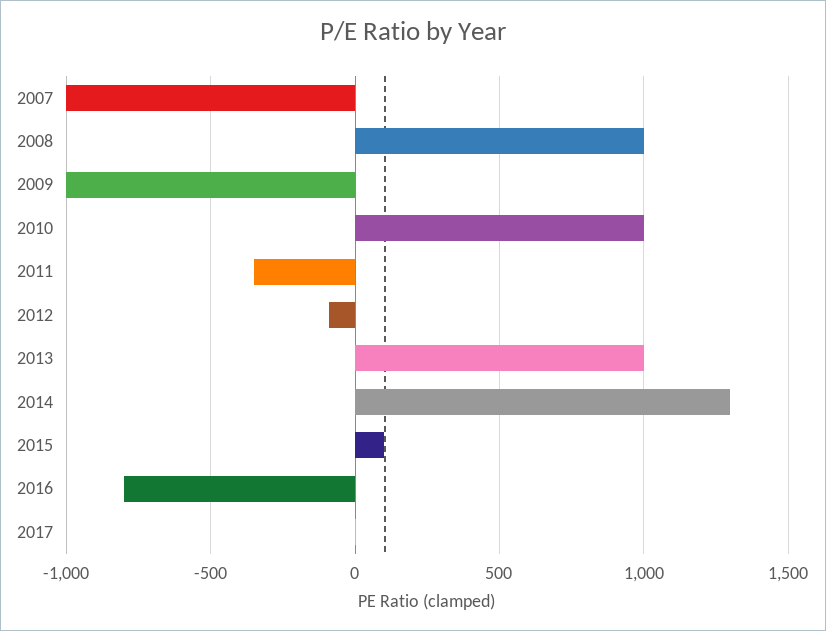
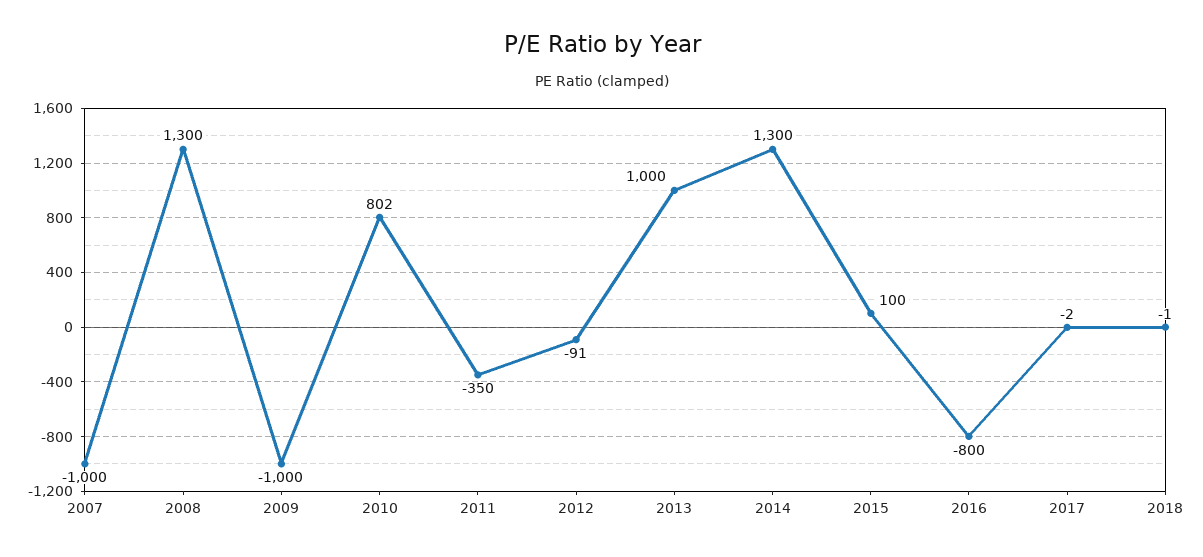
2008: 1000 -> 1300
2010: 1000 -> 802
2018: none -> -1

